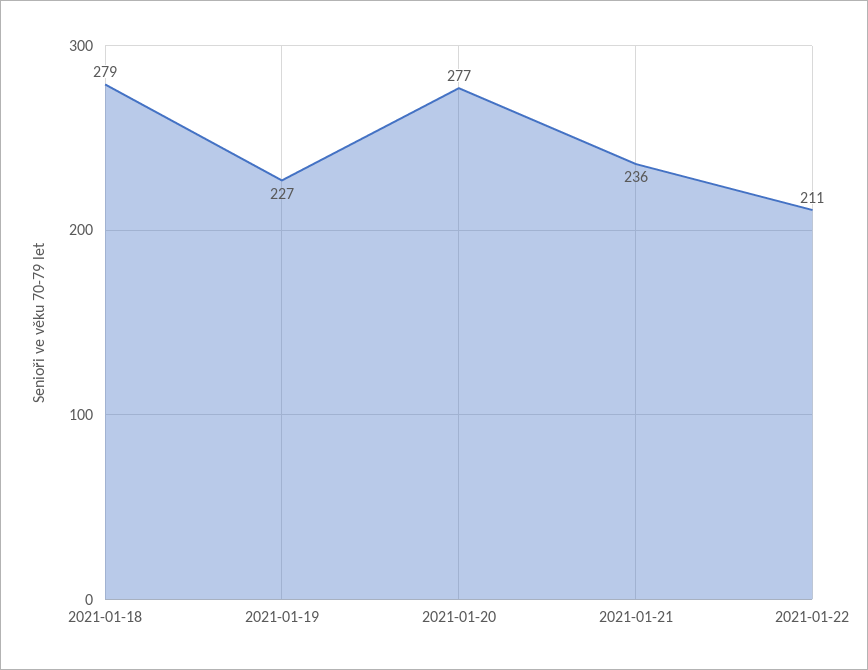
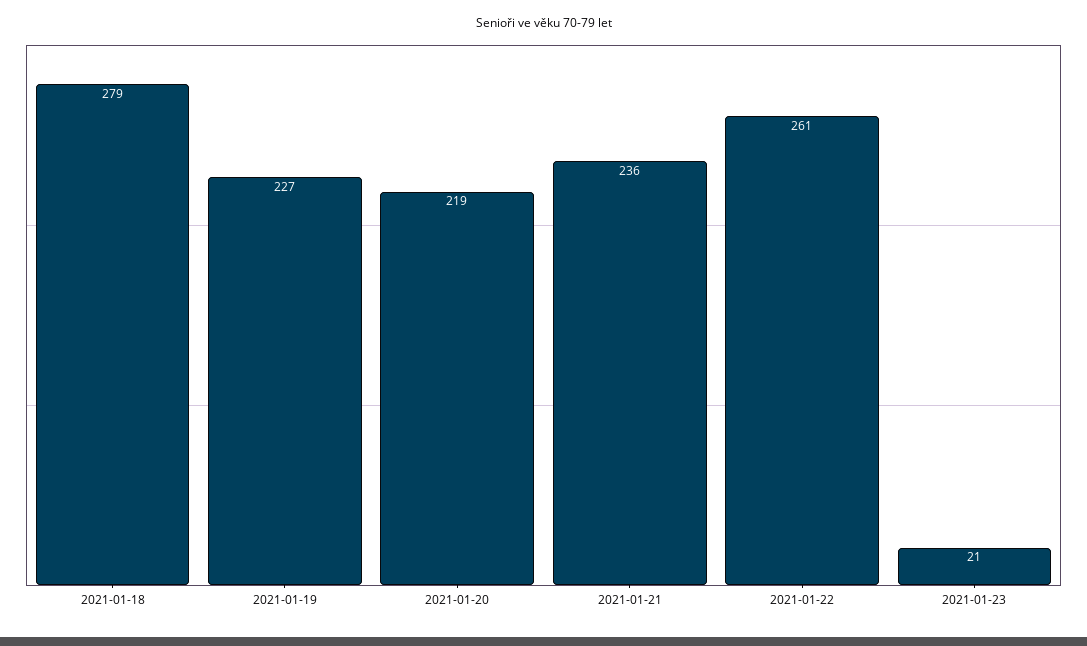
2021-01-20: 277 -> 219
2021-01-22: 211 -> 261
2021-01-23: none -> 21

